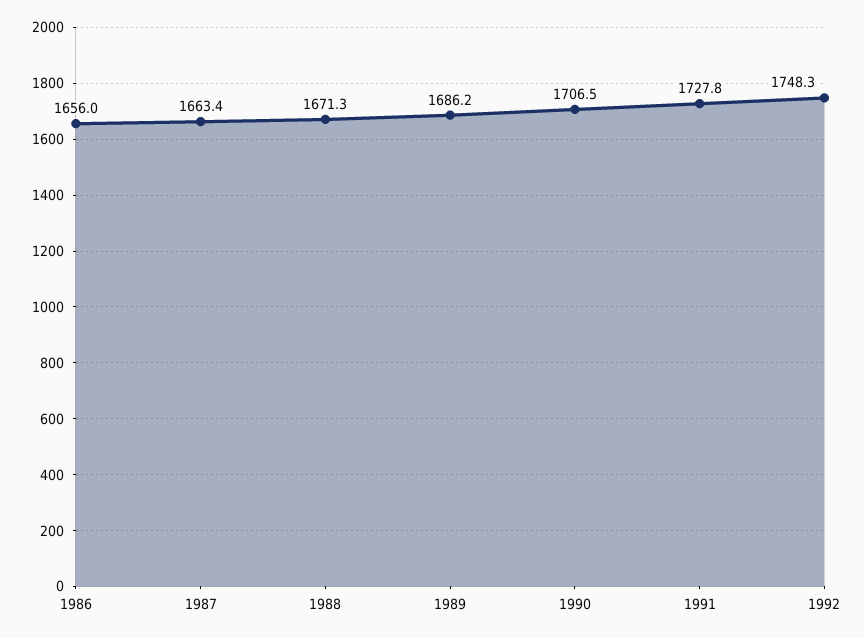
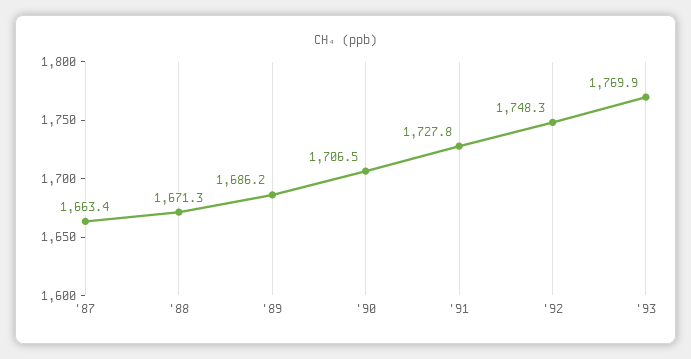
1986: 1656 -> none
'93: none -> 1769.9

